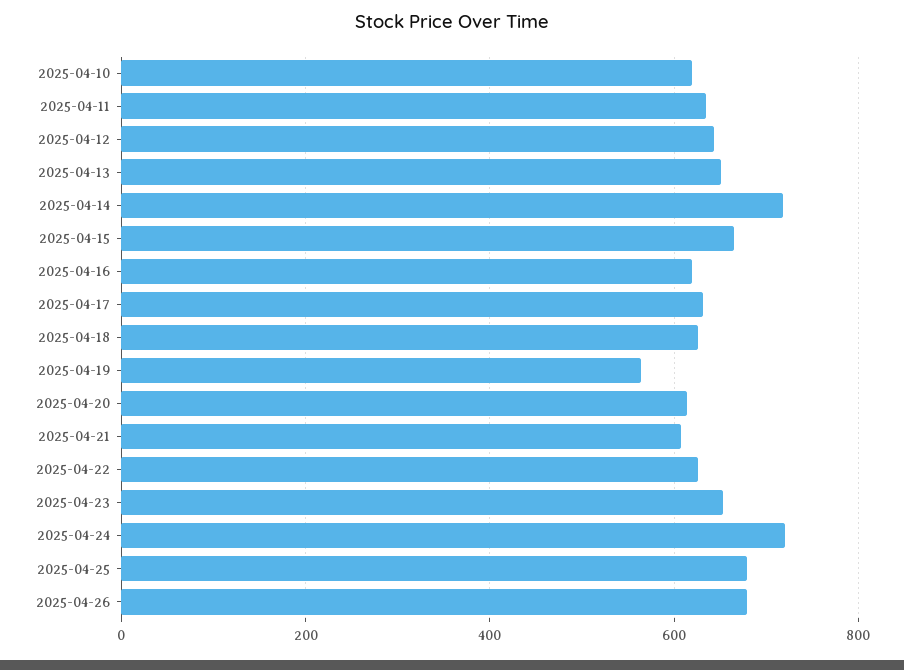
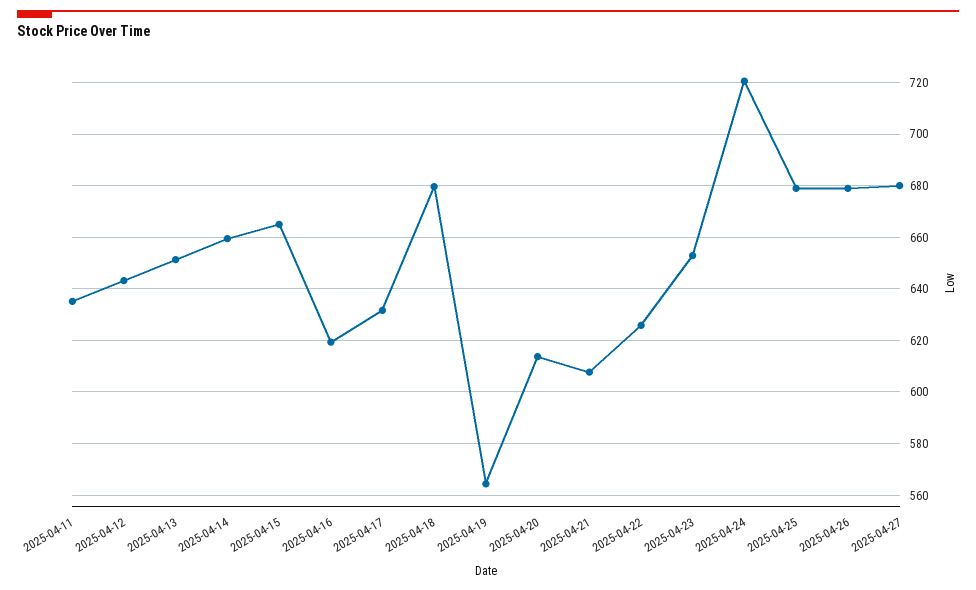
2025-04-10: 620 -> none
2025-04-14: 720 -> 660
2025-04-18: 620 -> 680
2025-04-27: none -> 680

